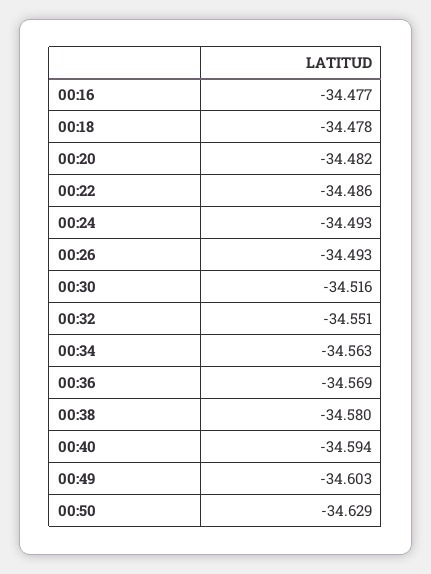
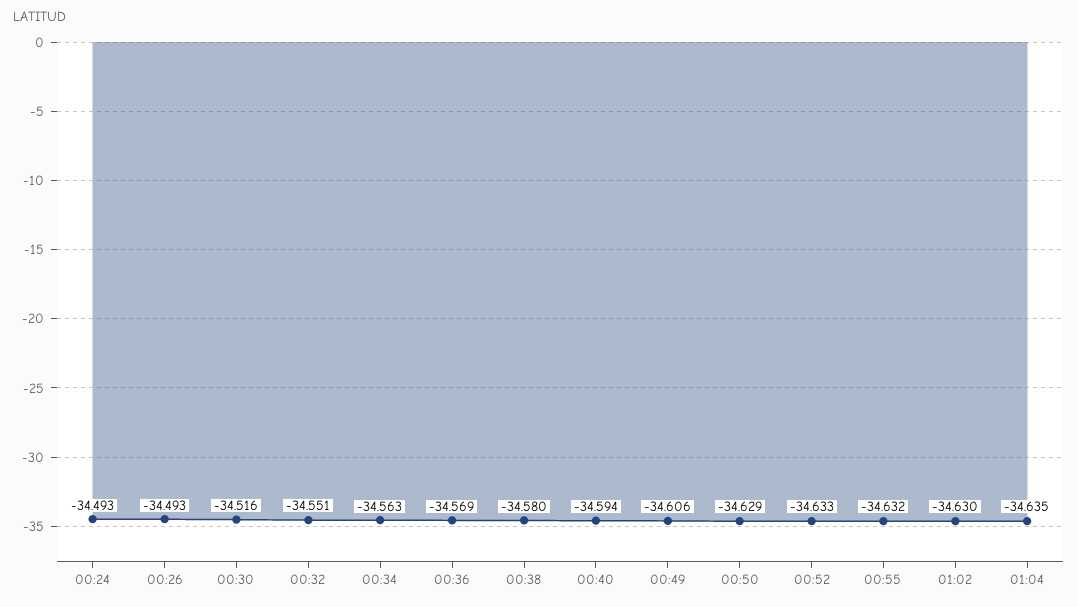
00:16: -34.477 -> none
00:18: -34.478 -> none
00:20: -34.482 -> none
00:22: -34.486 -> none
00:49: -34.603 -> -34.606
00:52: none -> -34.633
00:55: none -> -34.632
01:02: none -> -34.63
01:04: none -> -34.635

